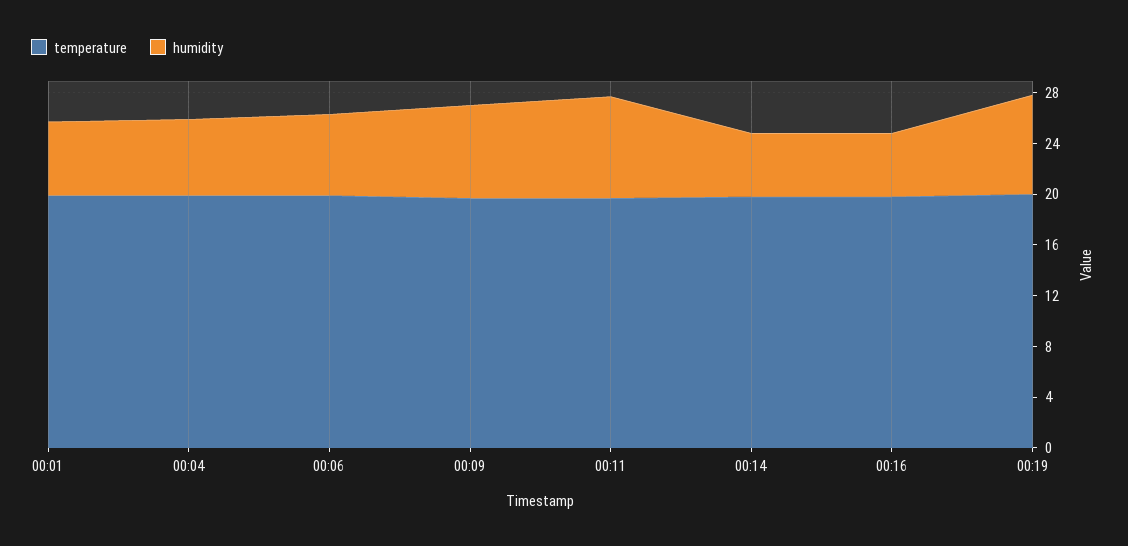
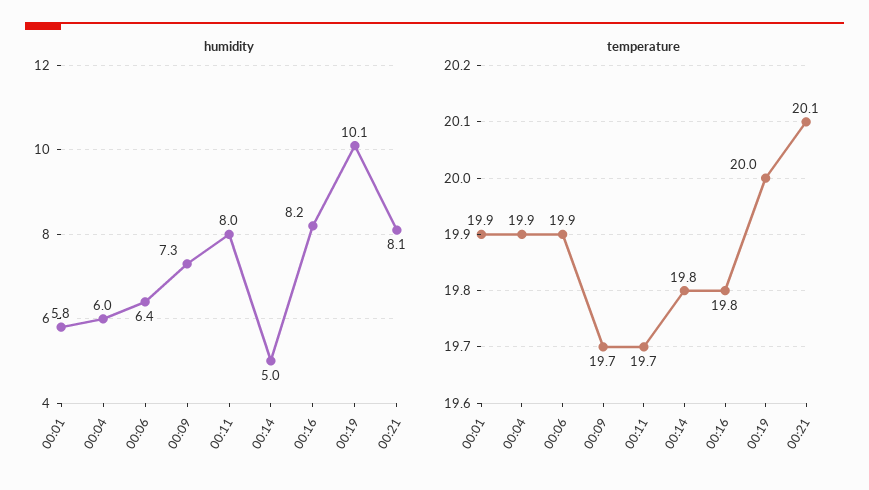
humidity, 00:16: 5 -> 8.2
humidity, 00:19: 8 -> 10.1
humidity, 00:21: none -> 8.1
temperature, 00:21: none -> 20.1

